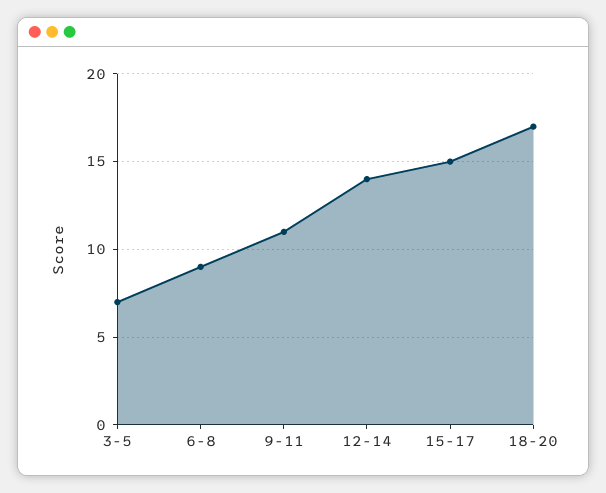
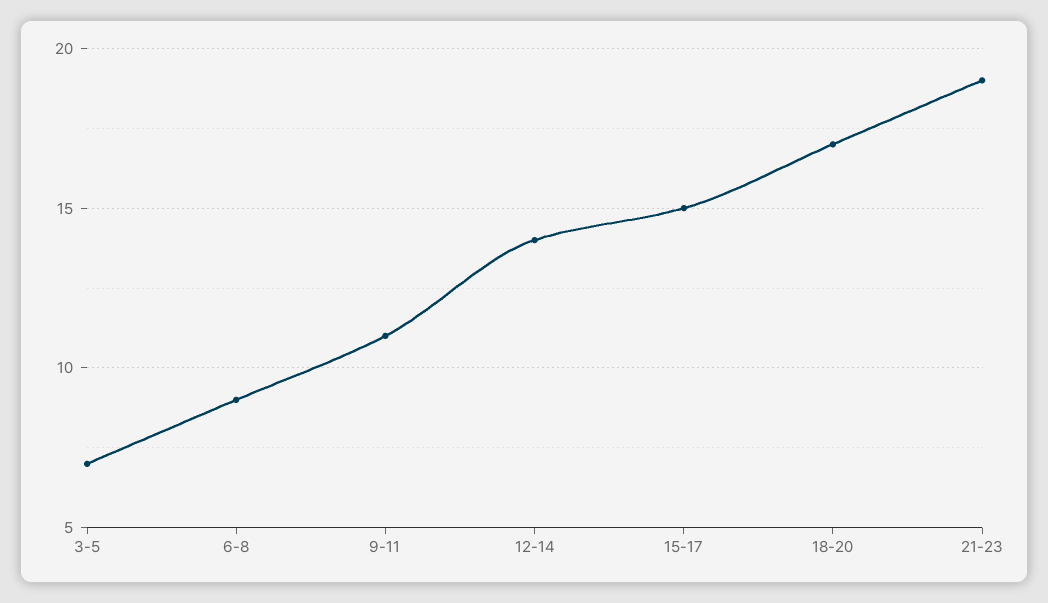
21-23: none -> 19

